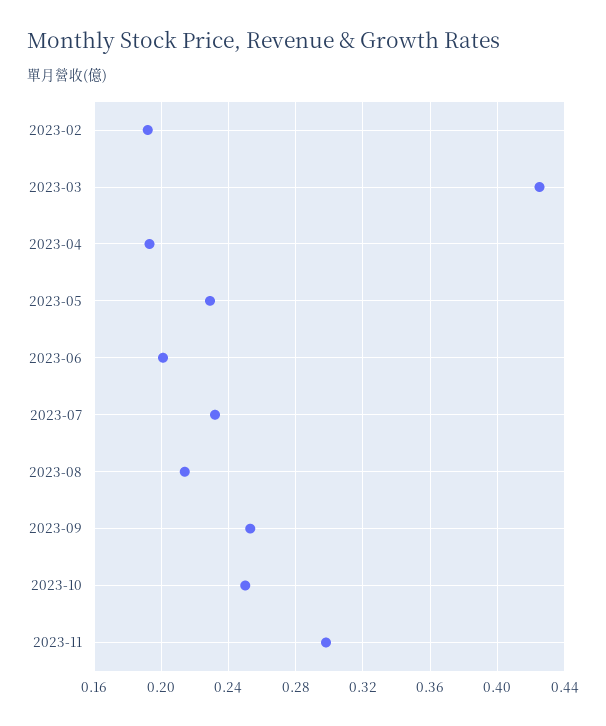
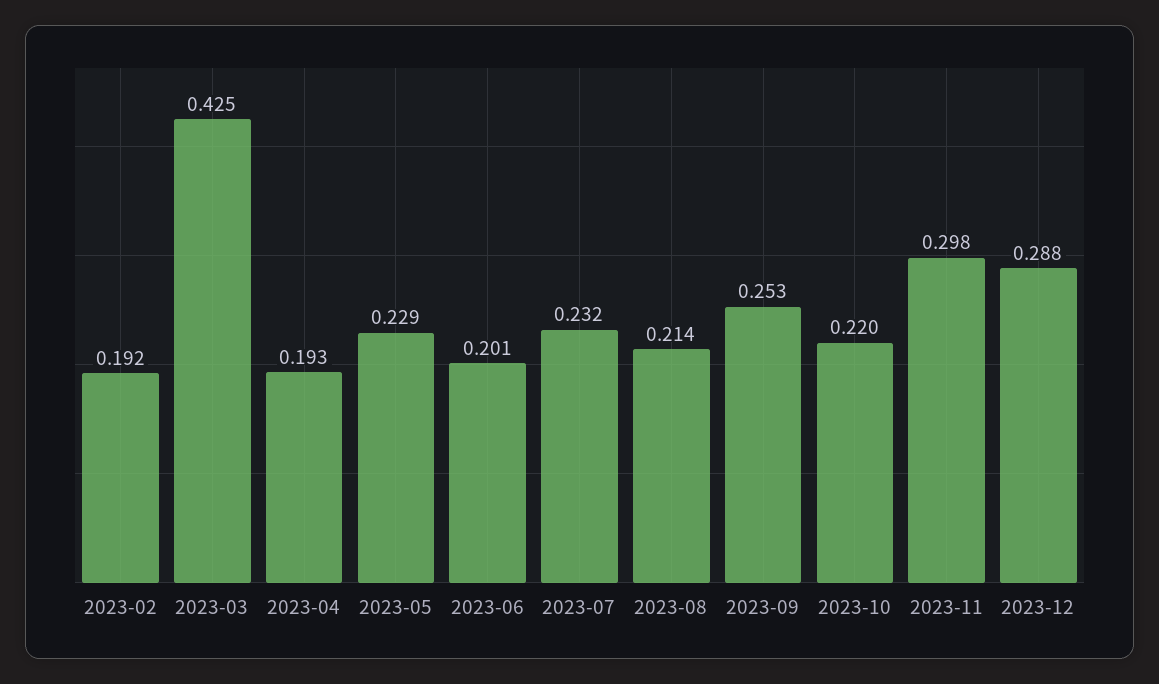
2023-10: 0.25 -> 0.22
2023-12: none -> 0.288

